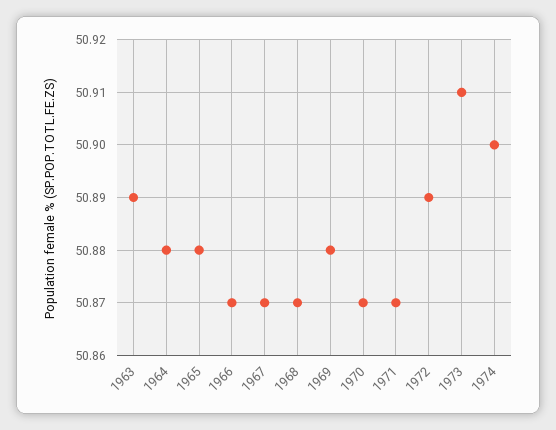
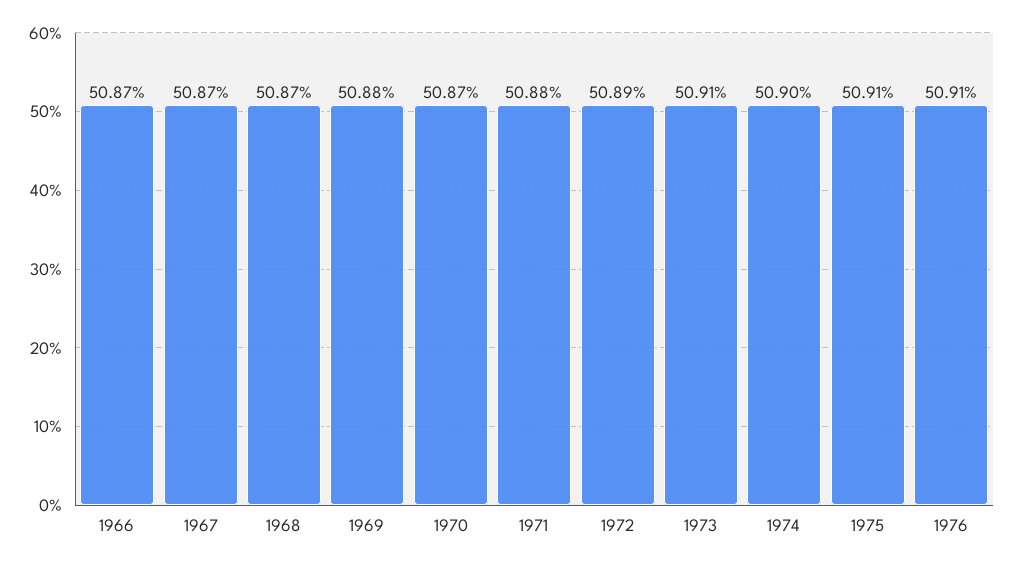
1963: 50.89 -> none
1964: 50.88 -> none
1965: 50.88 -> none
1971: 50.87 -> 50.88
1975: none -> 50.91
1976: none -> 50.91

